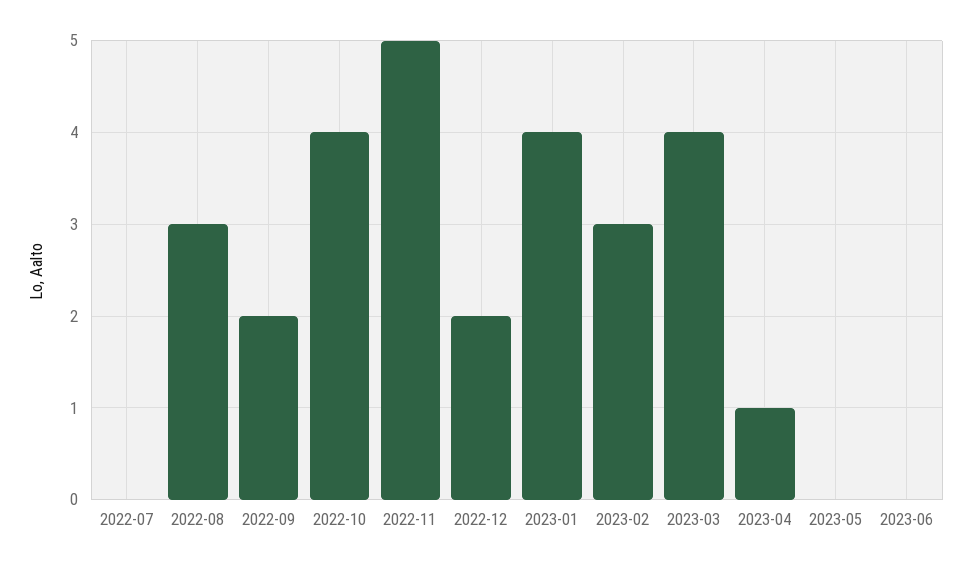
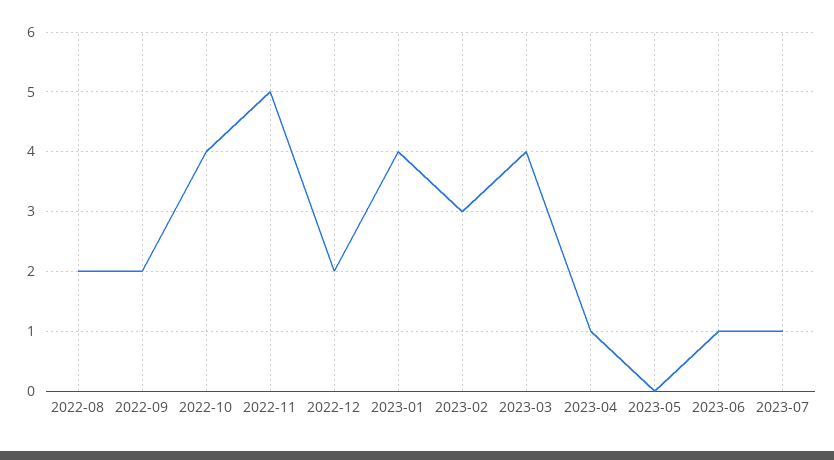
2022-07: 0 -> none
2022-08: 3 -> 2
2023-06: 0 -> 1
2023-07: none -> 1

